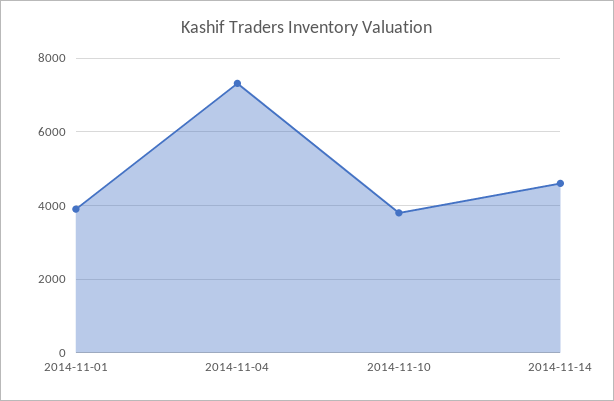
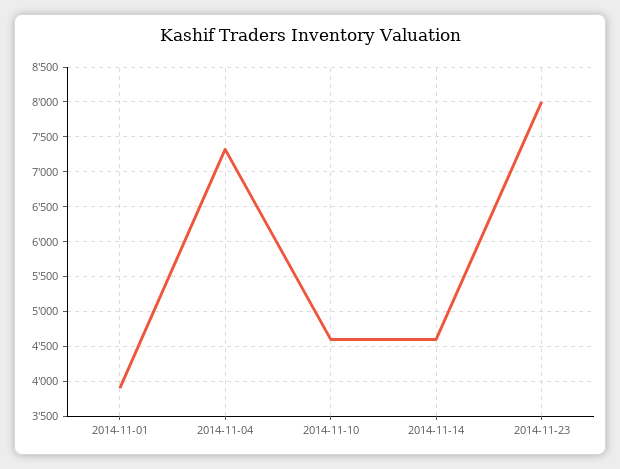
2014-11-10: 3800 -> 4600
2014-11-23: none -> 8000

